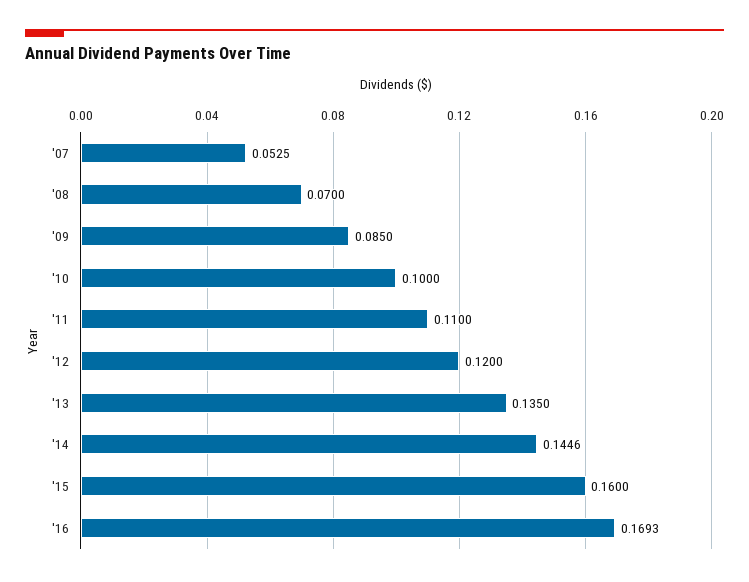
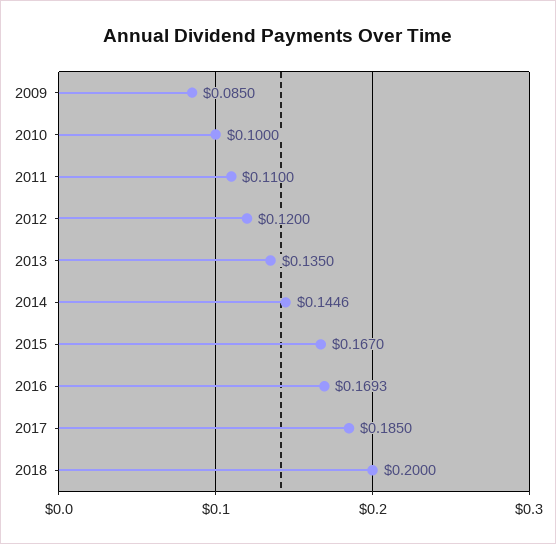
'07: 0.0525 -> none
'08: 0.07 -> none
'15: 0.16 -> 0.167
2017: none -> 0.185
2018: none -> 0.2

